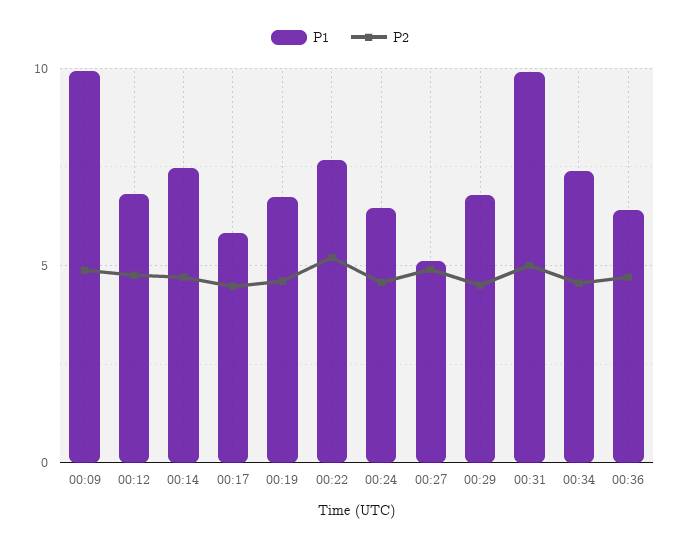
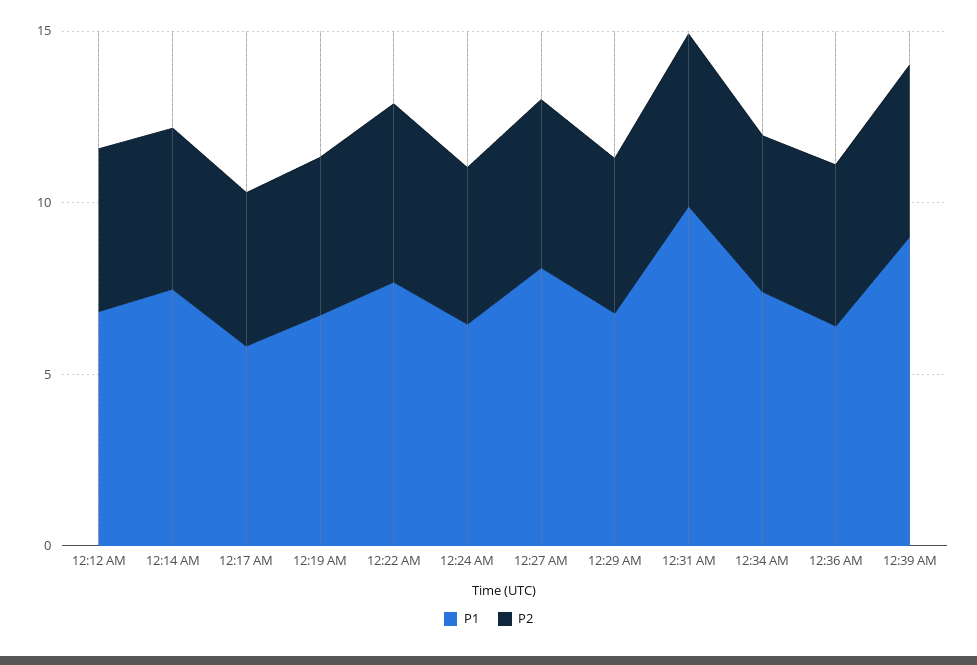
P1, 00:09: 10 -> none
P2, 00:09: 5 -> none
P1, 00:27: 5 -> 8
P1, 12:39 AM: none -> 9
P2, 12:39 AM: none -> 5

